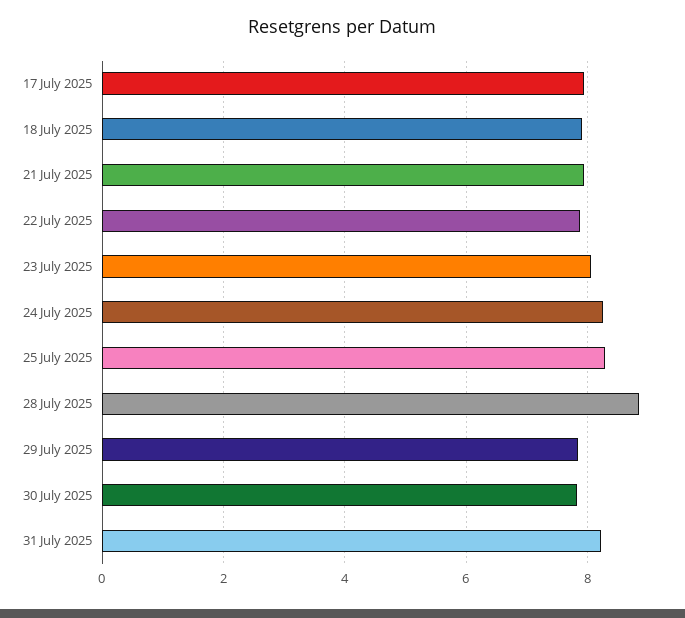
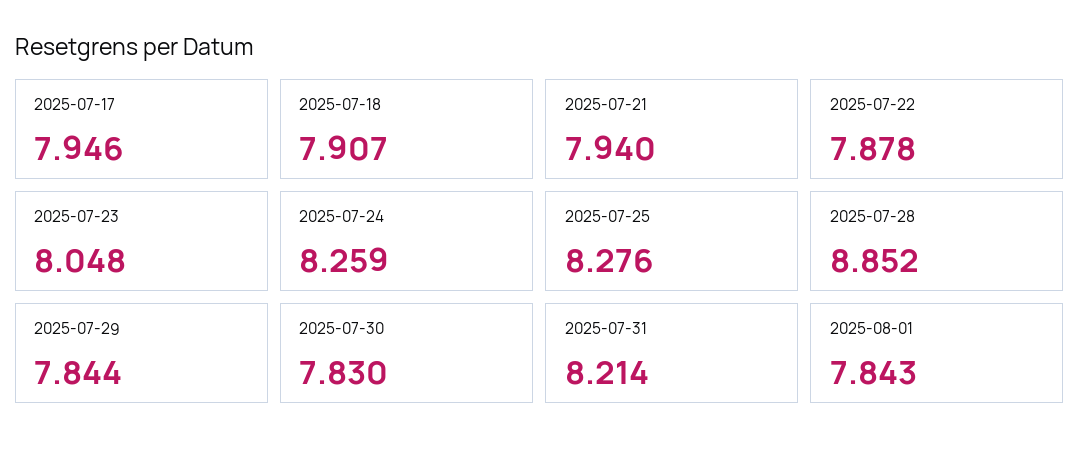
2025-08-01: none -> 7.843

